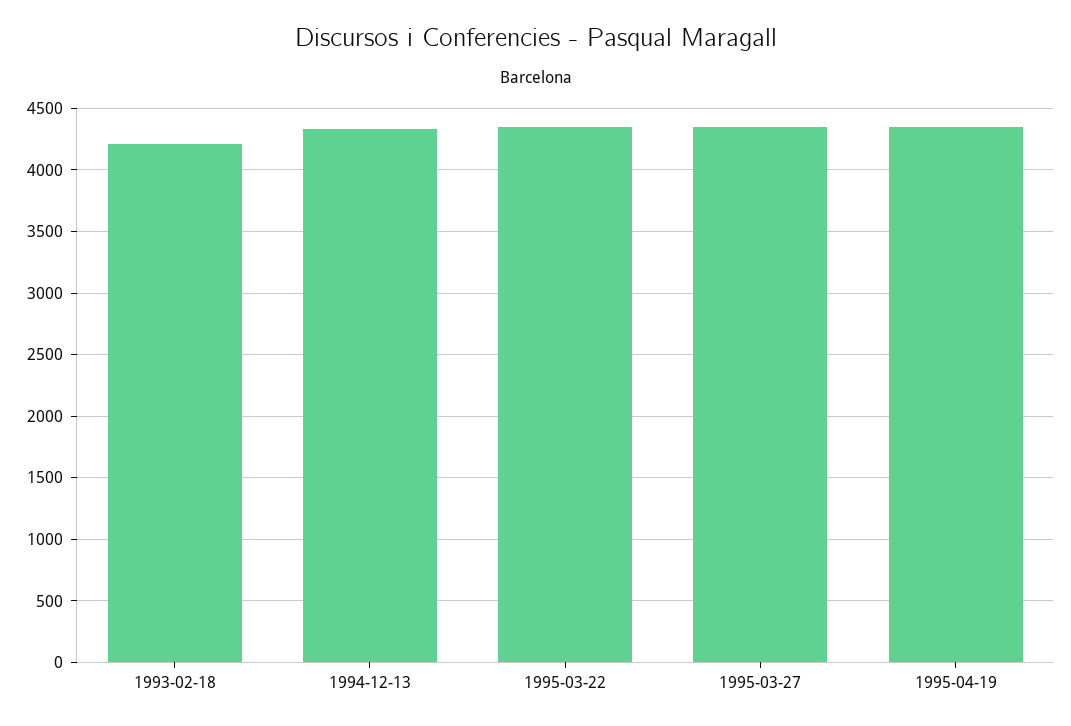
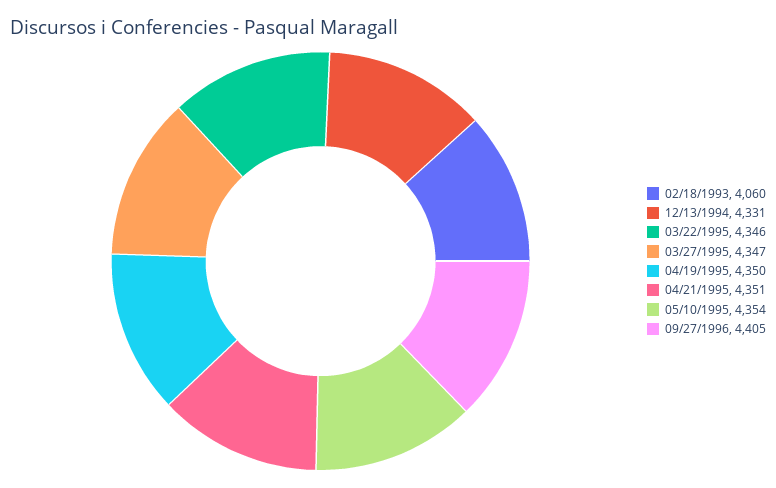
1993-02-18: 4200 -> 4060
04/21/1995: none -> 4351
05/10/1995: none -> 4354
09/27/1996: none -> 4405

